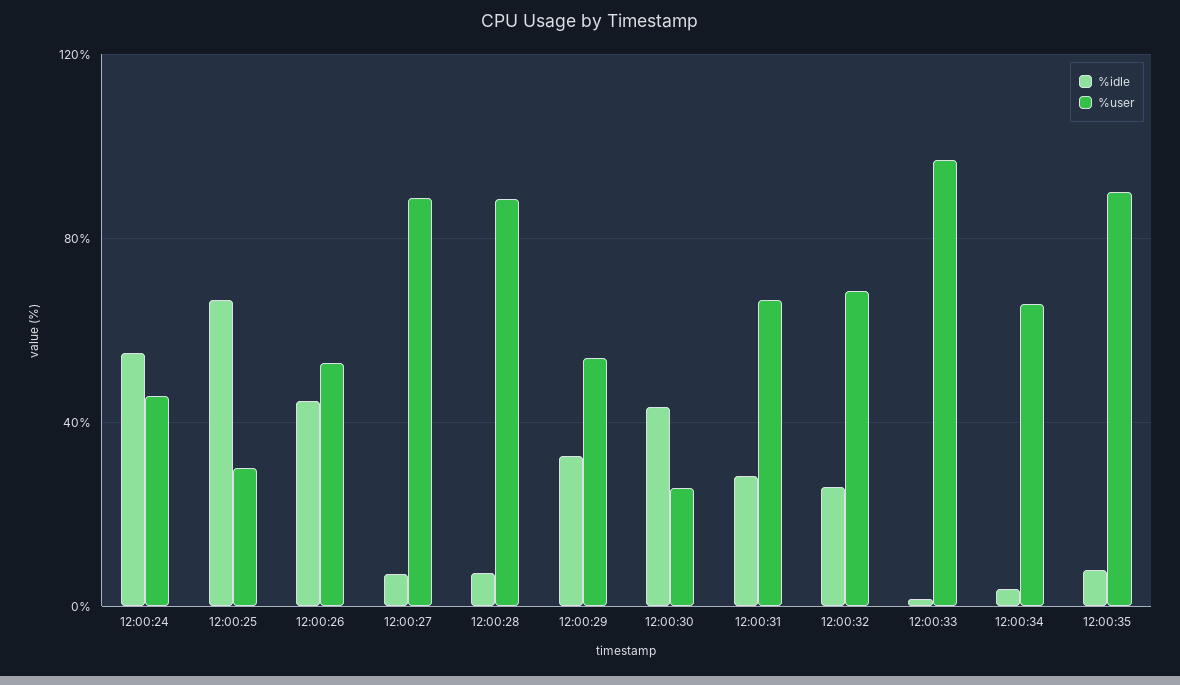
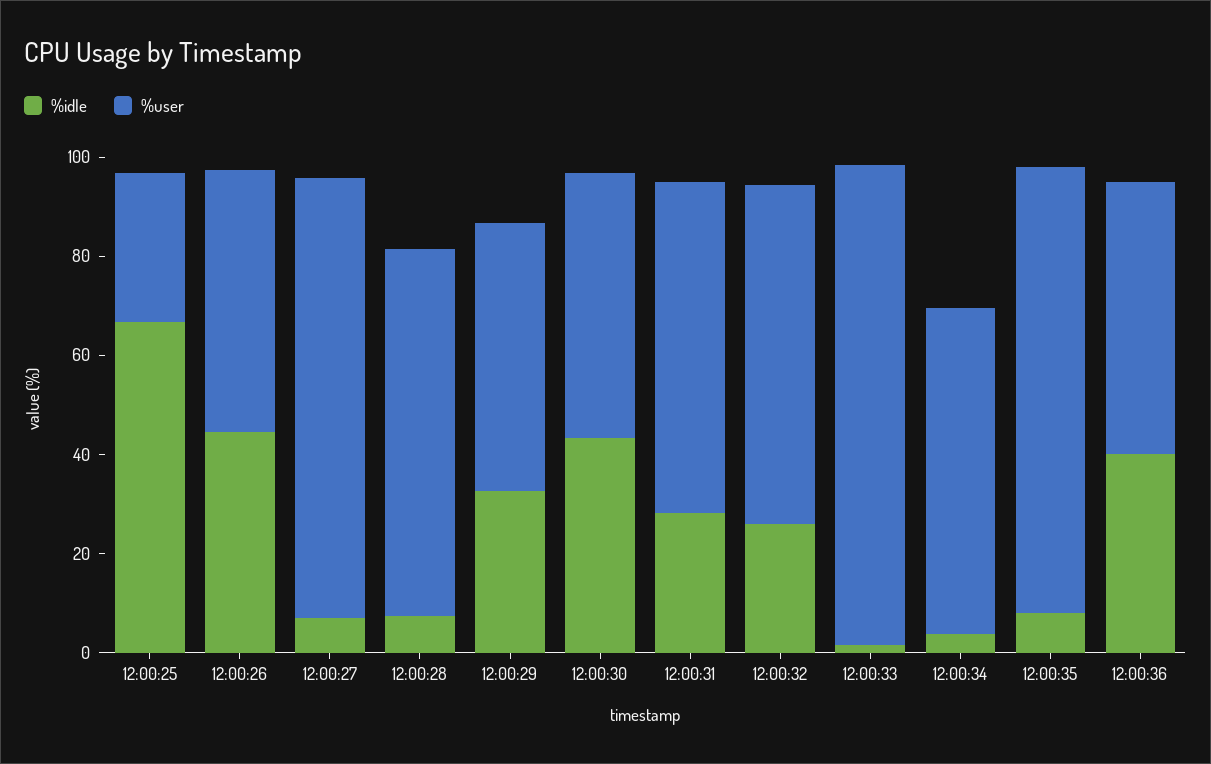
%idle, 12:00:24: 55 -> none
%user, 12:00:24: 45 -> none
%user, 12:00:28: 90 -> 75
%user, 12:00:30: 25 -> 55
%idle, 12:00:36: none -> 40
%user, 12:00:36: none -> 55

